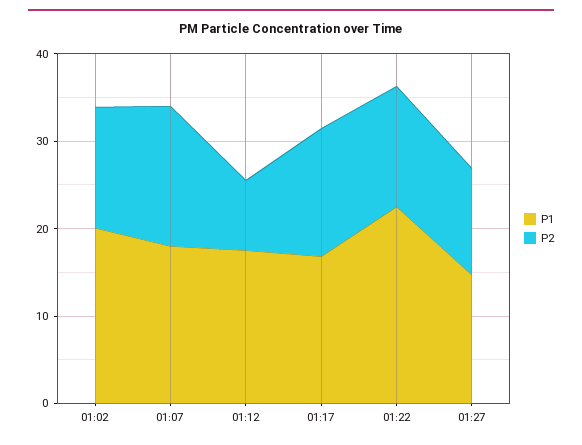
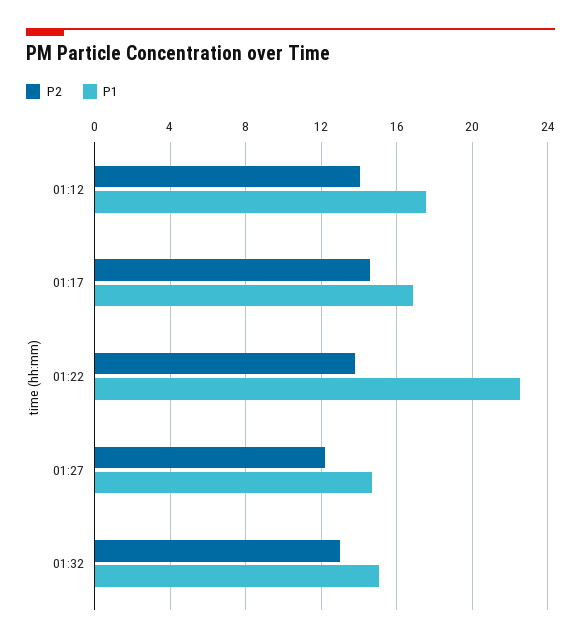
P1, 01:02: 20 -> none
P2, 01:02: 14 -> none
P1, 01:07: 18 -> none
P2, 01:07: 16 -> none
P2, 01:12: 8 -> 14
P2, 01:32: none -> 13
P1, 01:32: none -> 15

